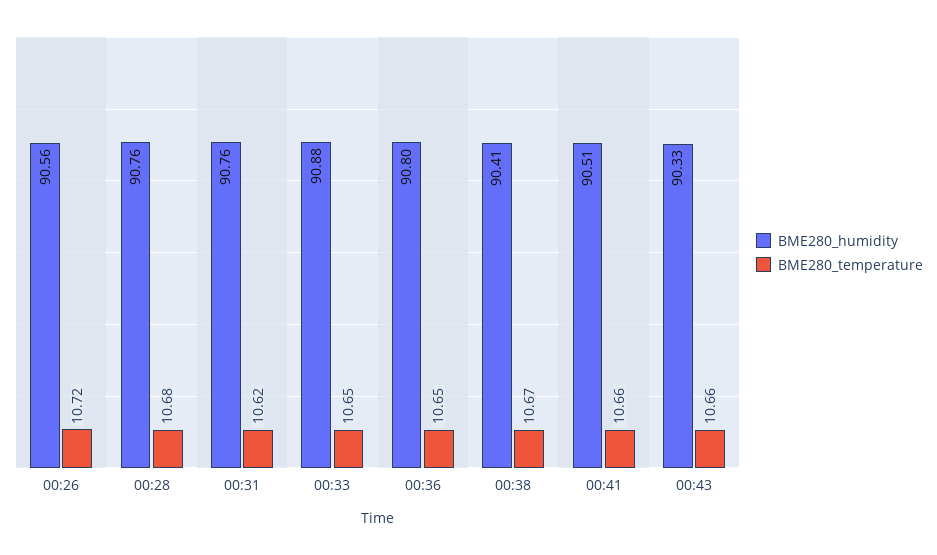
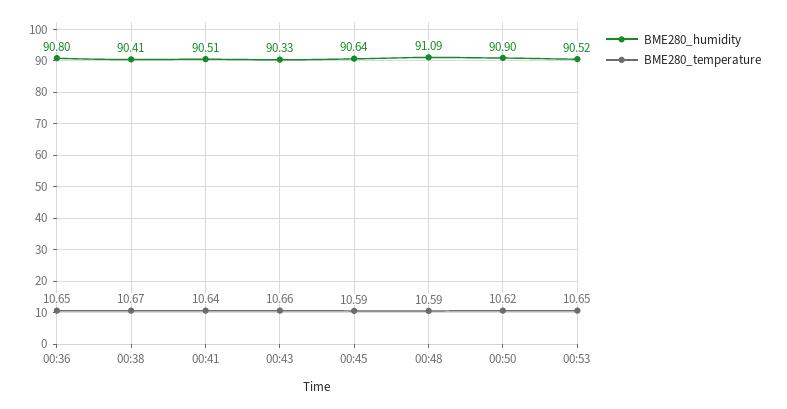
BME280_humidity, 00:26: 90.56 -> none
BME280_temperature, 00:26: 10.72 -> none
BME280_humidity, 00:28: 90.76 -> none
BME280_temperature, 00:28: 10.68 -> none
BME280_humidity, 00:31: 90.76 -> none
BME280_temperature, 00:31: 10.62 -> none
BME280_humidity, 00:33: 90.88 -> none
BME280_temperature, 00:33: 10.65 -> none
BME280_temperature, 00:41: 10.66 -> 10.64
BME280_humidity, 00:45: none -> 90.64
BME280_temperature, 00:45: none -> 10.59
BME280_humidity, 00:48: none -> 91.09
BME280_temperature, 00:48: none -> 10.59
BME280_humidity, 00:50: none -> 90.9
BME280_temperature, 00:50: none -> 10.62
BME280_humidity, 00:53: none -> 90.52
BME280_temperature, 00:53: none -> 10.65

